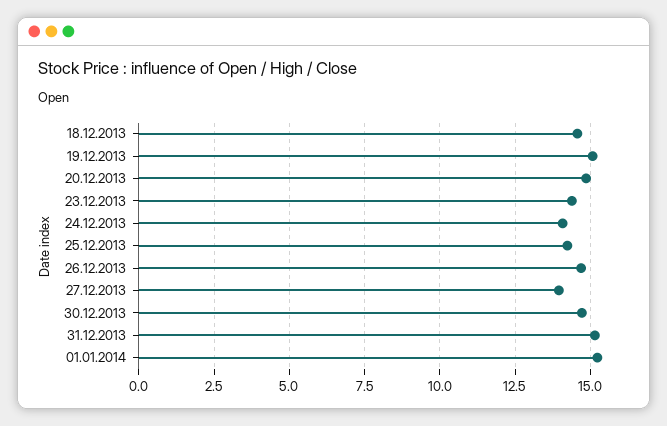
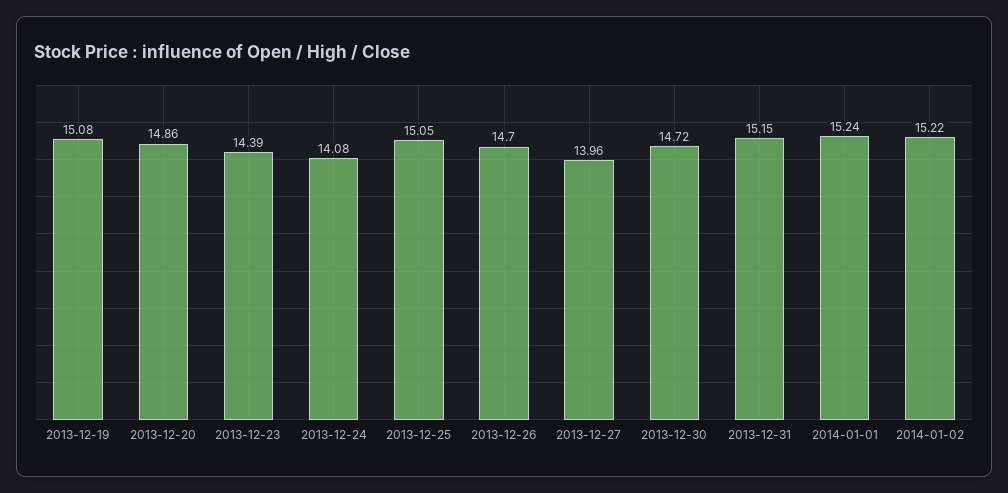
18.12.2013: 14.5 -> none
25.12.2013: 14.25 -> 15.05
2014-01-02: none -> 15.22

